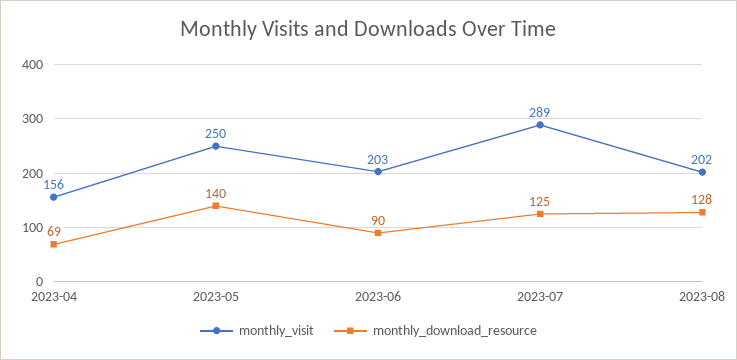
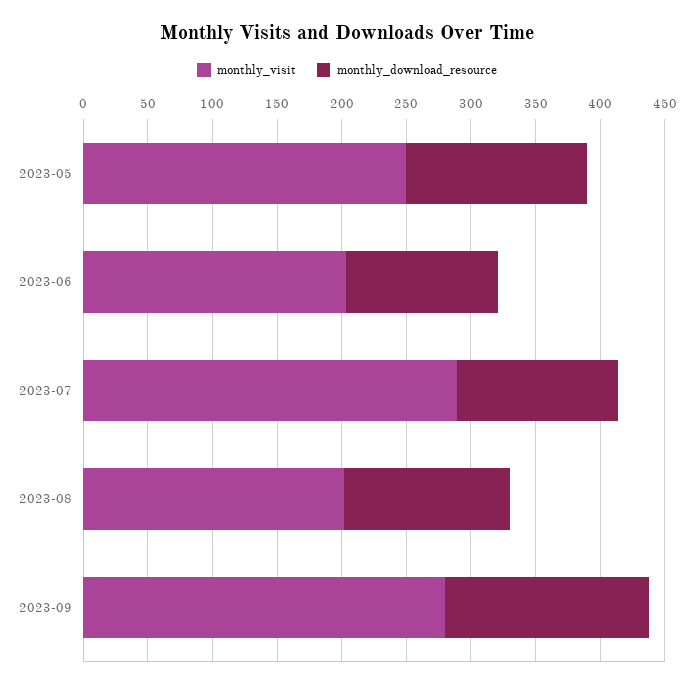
monthly_visit, 2023-04: 156 -> none
monthly_download_resource, 2023-04: 69 -> none
monthly_download_resource, 2023-06: 90 -> 120
monthly_visit, 2023-09: none -> 280
monthly_download_resource, 2023-09: none -> 160

